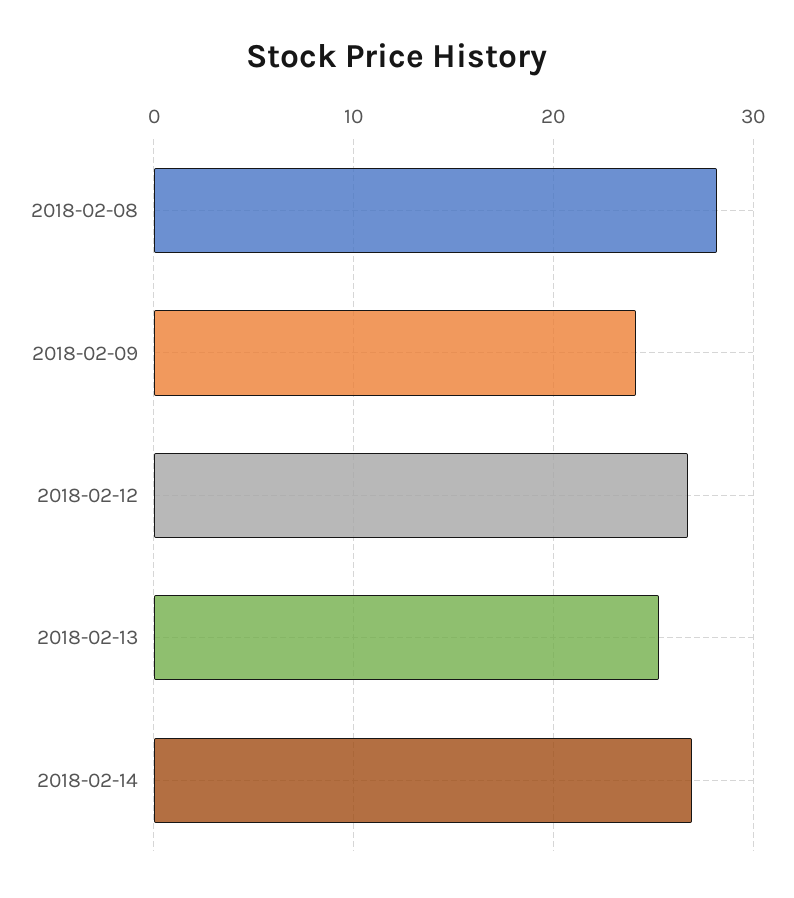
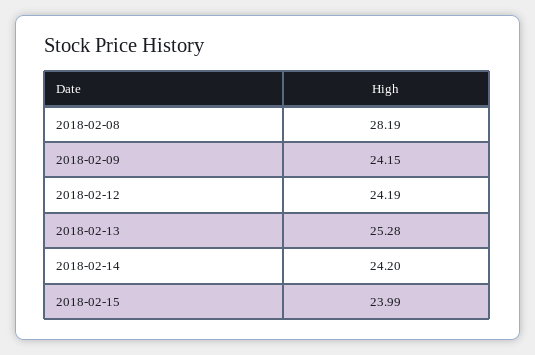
2018-02-12: 27 -> 24.19
2018-02-14: 27 -> 24.2
2018-02-15: none -> 23.99

